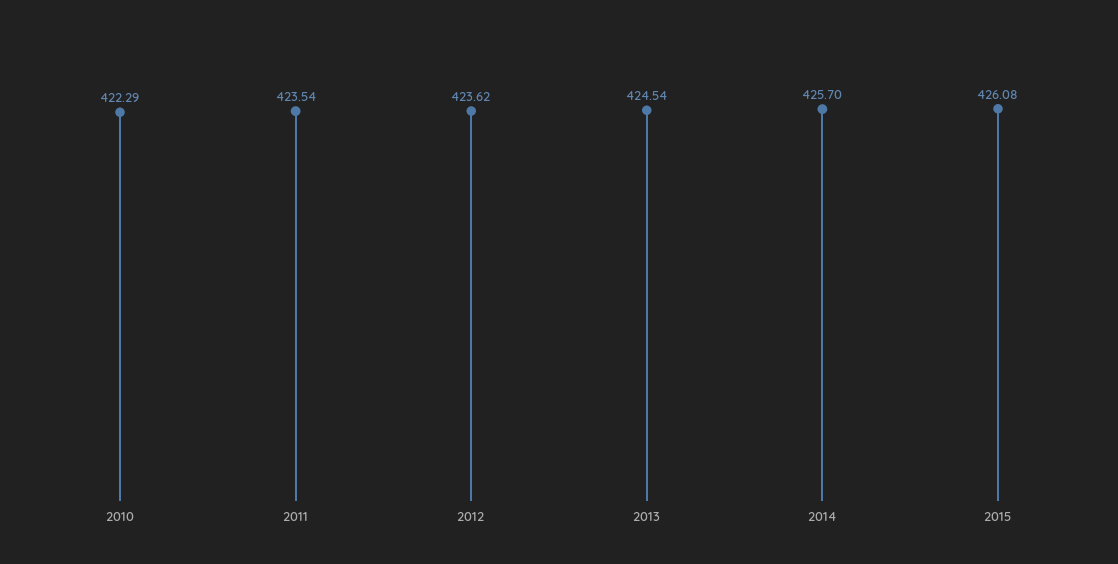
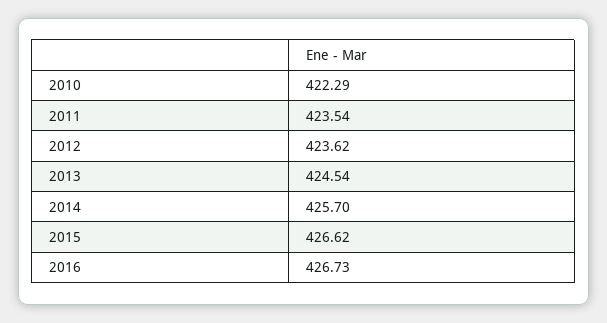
2015: 426.08 -> 426.62
2016: none -> 426.73

